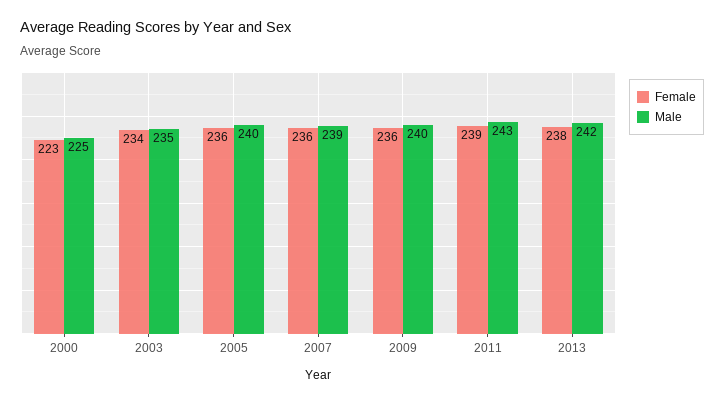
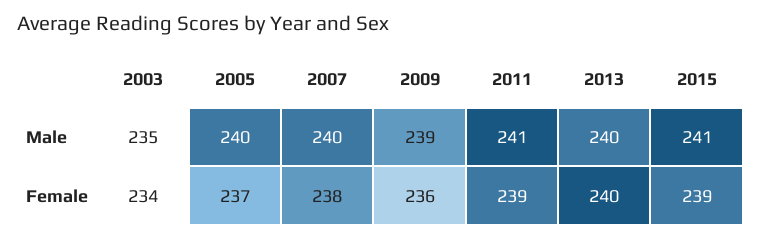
Female, 2000: 223 -> none
Male, 2000: 225 -> none
Female, 2005: 236 -> 237
Female, 2007: 236 -> 238
Male, 2007: 239 -> 240
Male, 2009: 240 -> 239
Male, 2011: 243 -> 241
Female, 2013: 238 -> 240
Male, 2013: 242 -> 240
Male, 2015: none -> 241
Female, 2015: none -> 239

